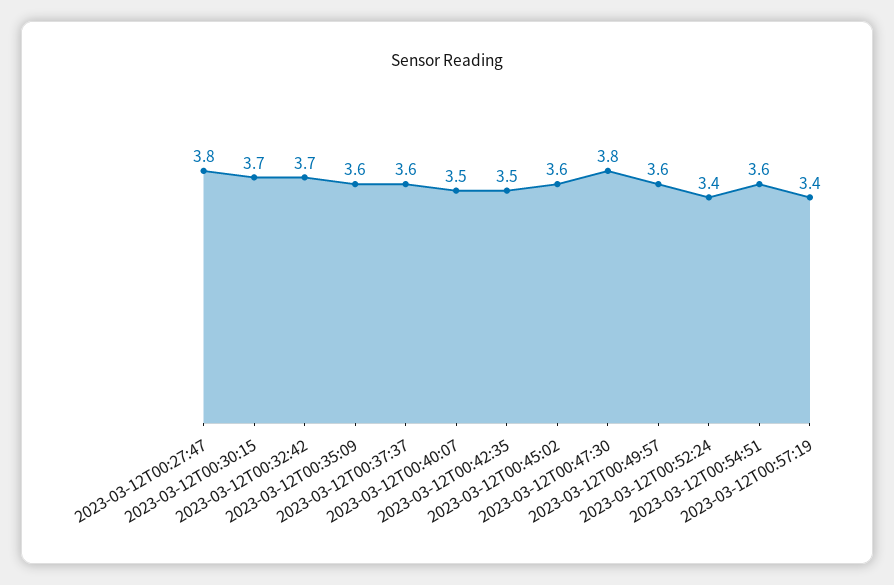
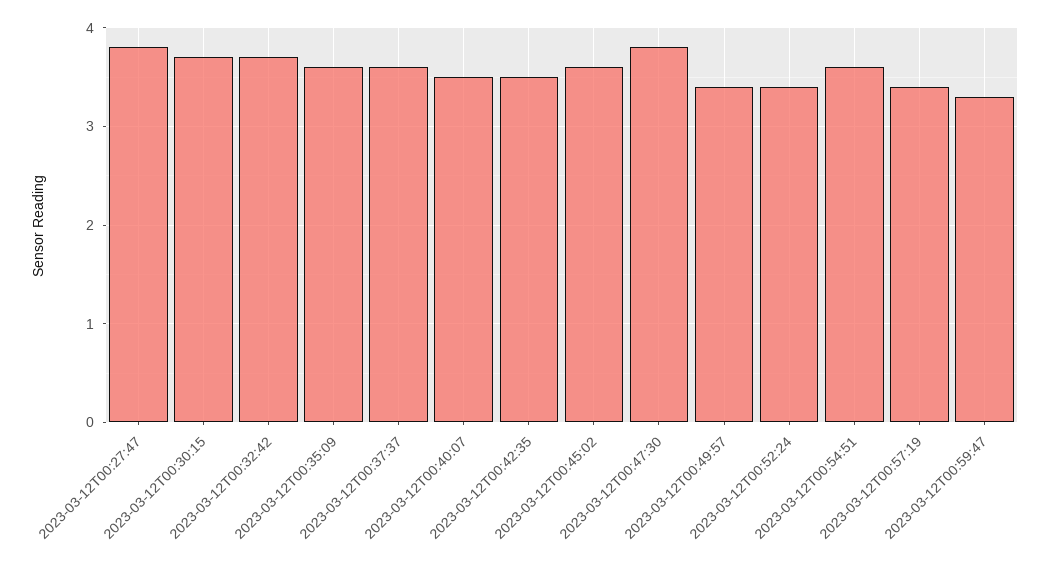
2023-03-12T00:49:57: 3.6 -> 3.4
2023-03-12T00:59:47: none -> 3.3

